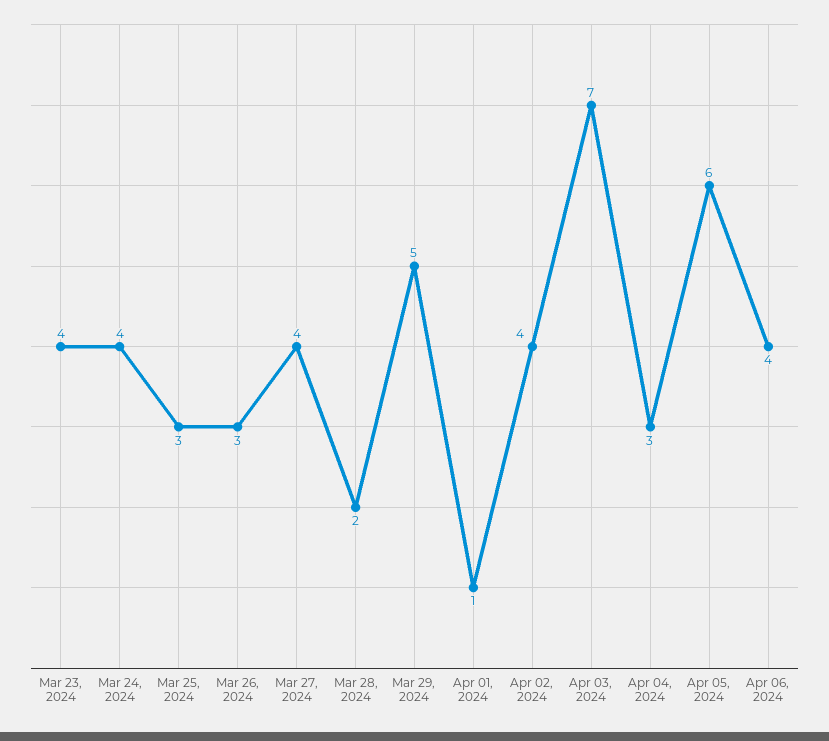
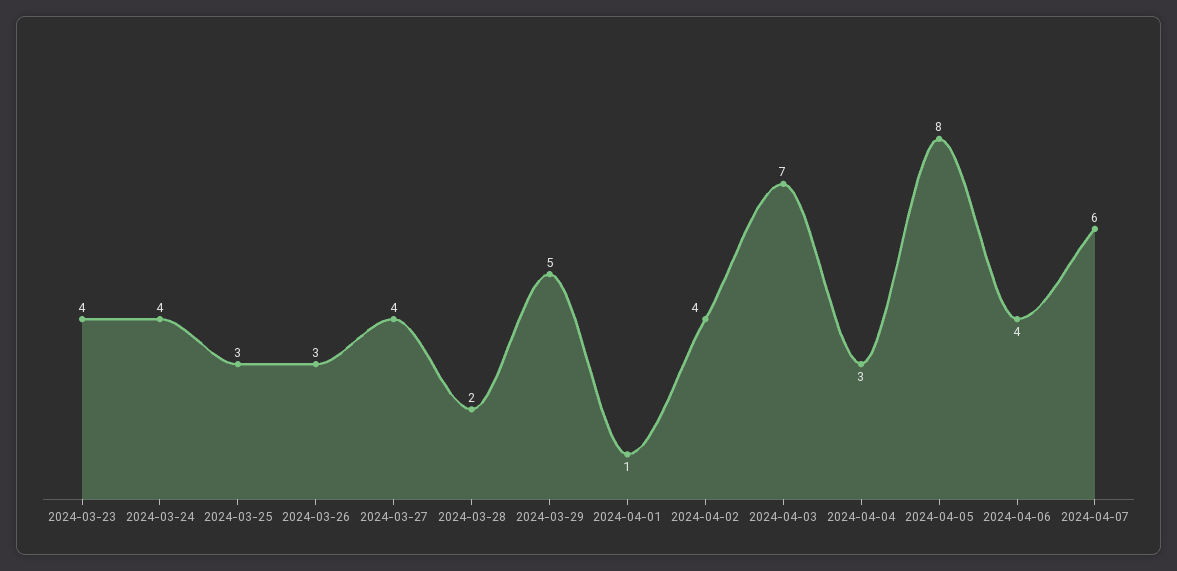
Apr 05, 2024: 6 -> 8
2024-04-07: none -> 6

